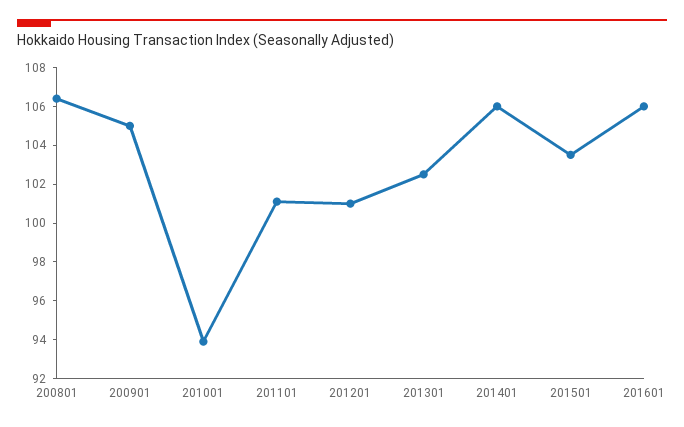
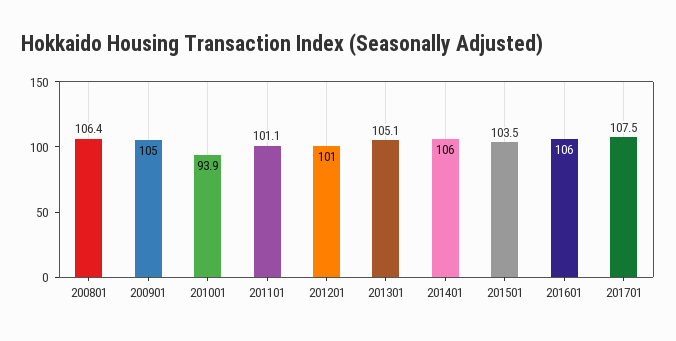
201301: 102.5 -> 105.1
201701: none -> 107.5

